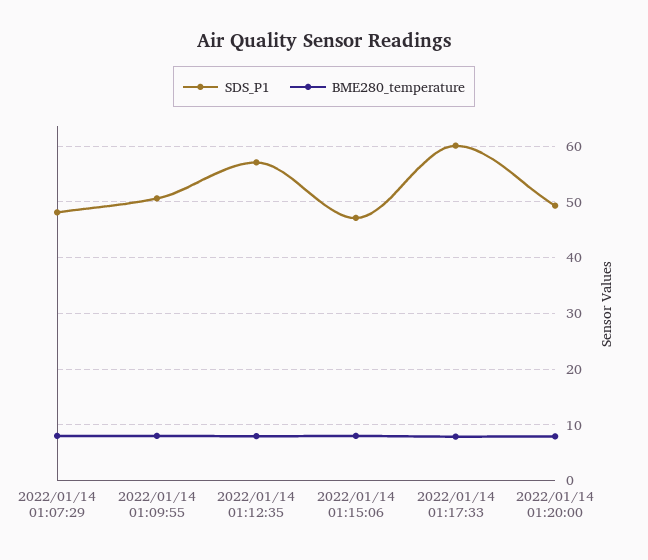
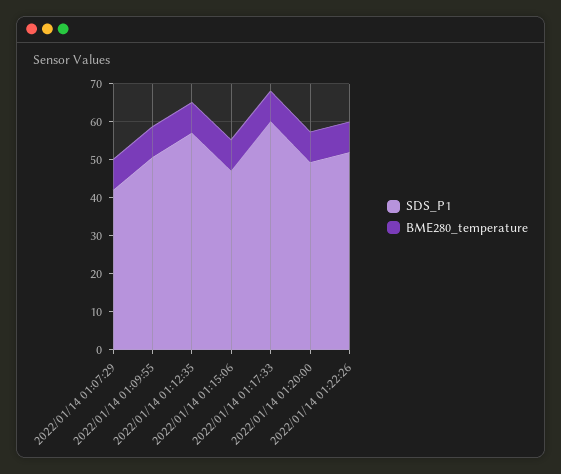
SDS_P1, 2022/01/14 01:07:29: 48 -> 42.5
SDS_P1, 2022/01/14 01:22:26: none -> 52.5
BME280_temperature, 2022/01/14 01:22:26: none -> 7.5

